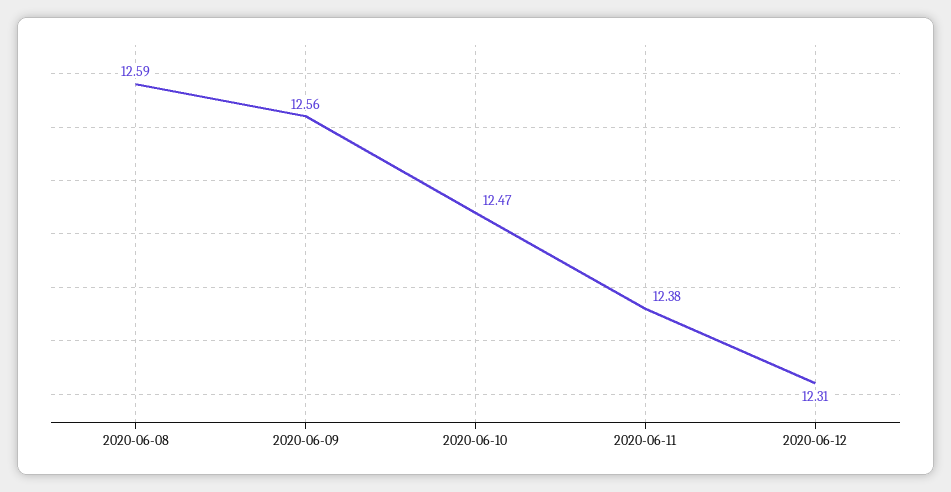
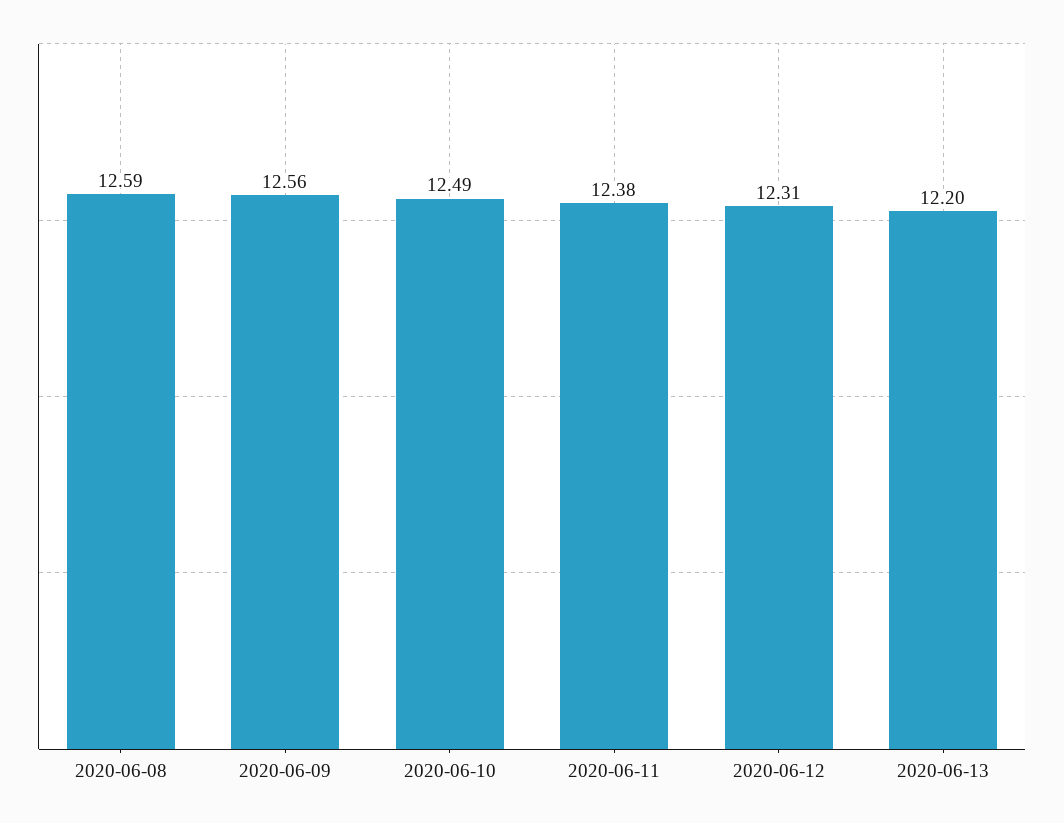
2020-06-10: 12.47 -> 12.49
2020-06-13: none -> 12.2

